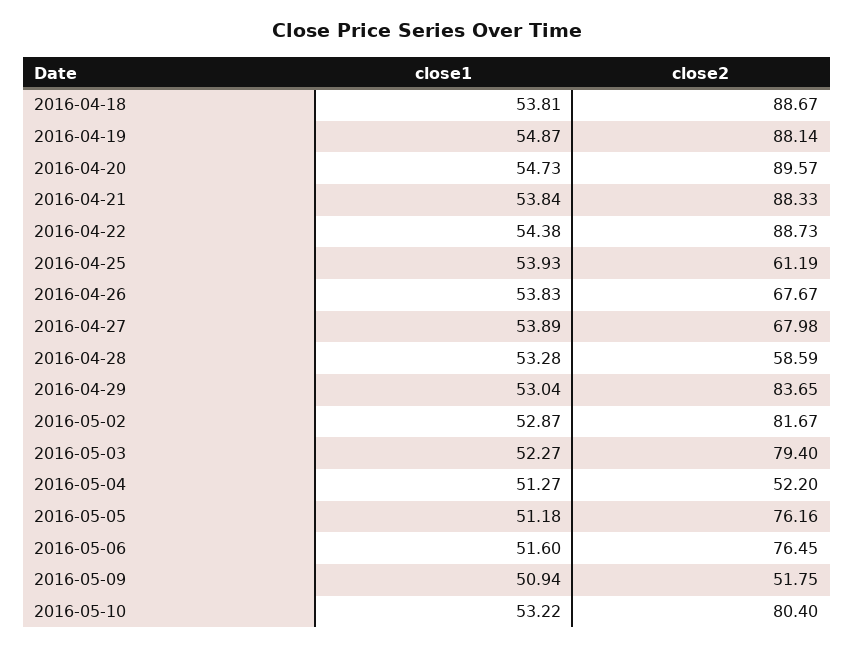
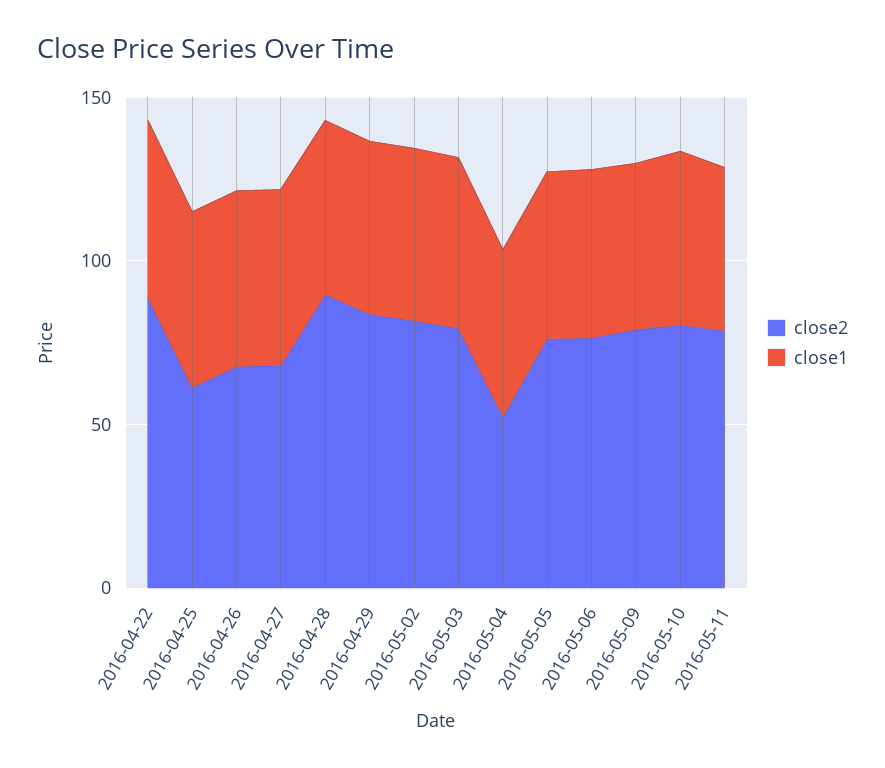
close1, 2016-04-18: 53.81 -> none
close2, 2016-04-18: 88.67 -> none
close1, 2016-04-19: 54.87 -> none
close2, 2016-04-19: 88.14 -> none
close1, 2016-04-20: 54.73 -> none
close2, 2016-04-20: 89.57 -> none
close1, 2016-04-21: 53.84 -> none
close2, 2016-04-21: 88.33 -> none
close2, 2016-04-28: 58.59 -> 90
close2, 2016-05-09: 51.75 -> 80
close2, 2016-05-11: none -> 80
close1, 2016-05-11: none -> 50

